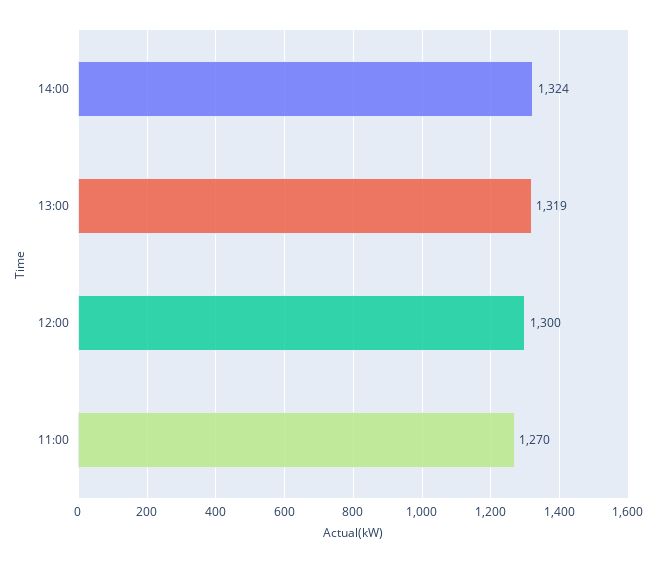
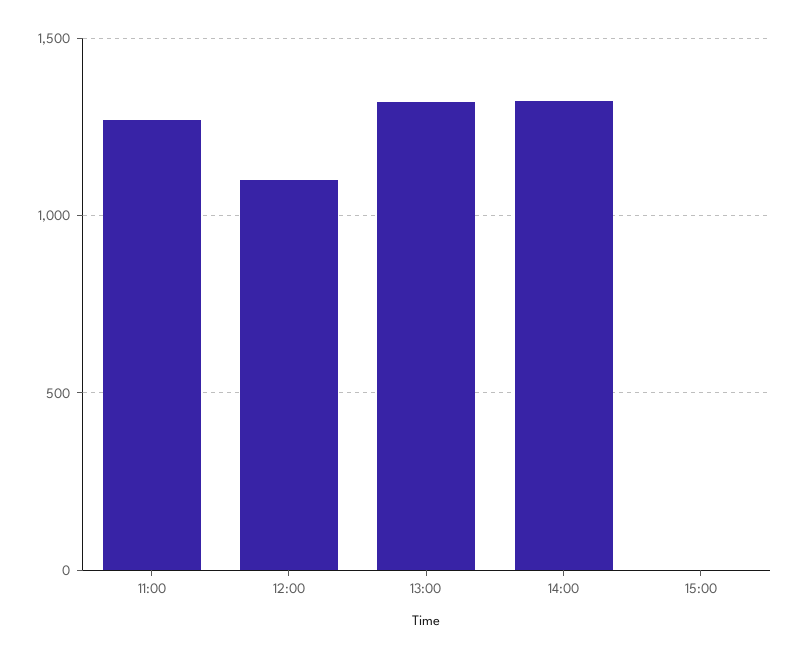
12:00: 1300 -> 1100
15:00: none -> 0

